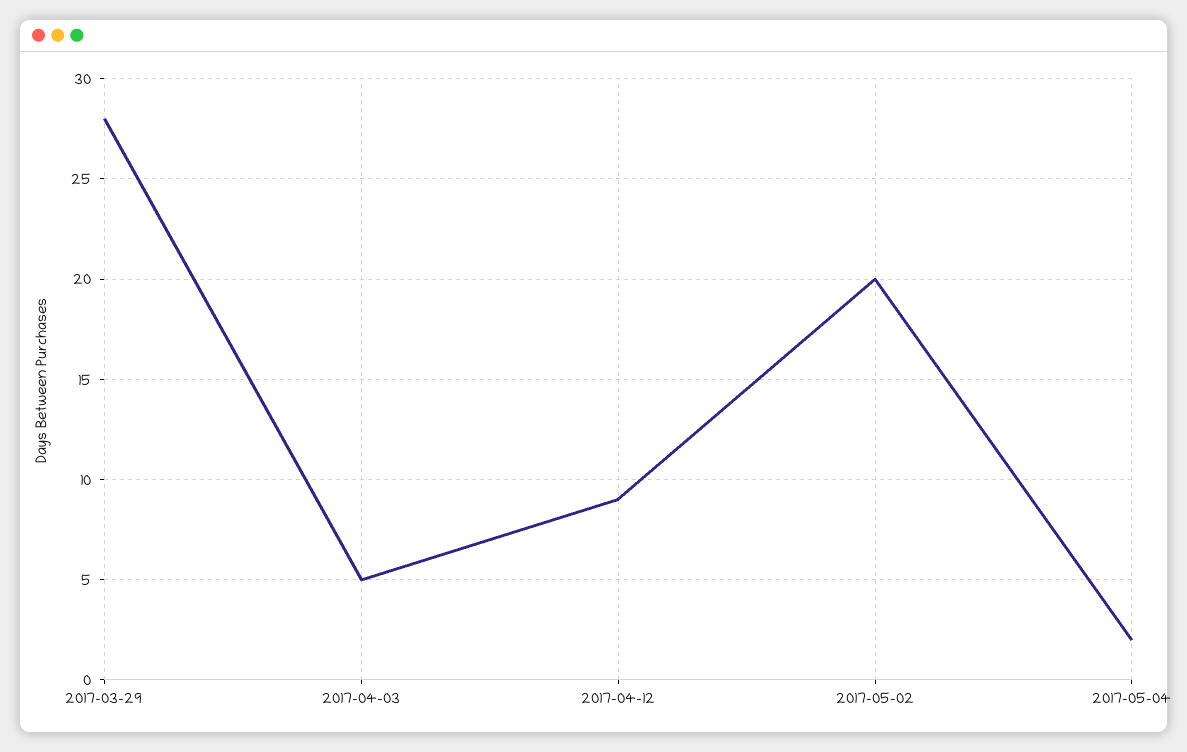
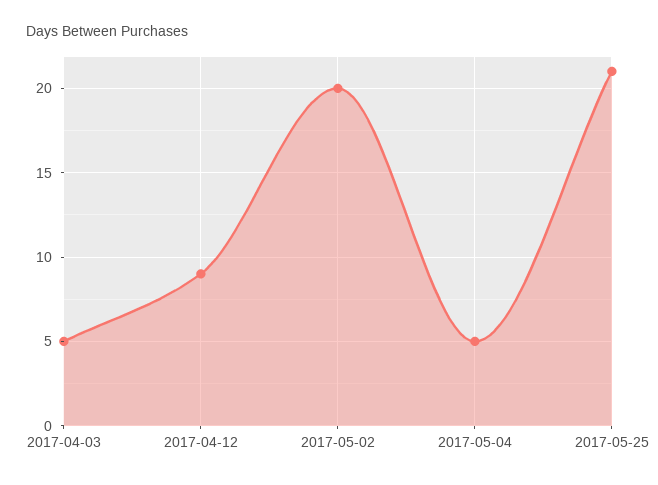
2017-03-29: 28 -> none
2017-05-04: 2 -> 5
2017-05-25: none -> 21

